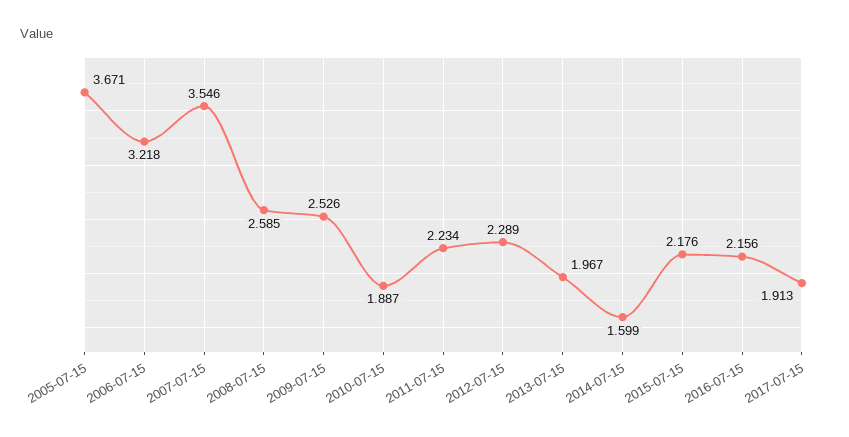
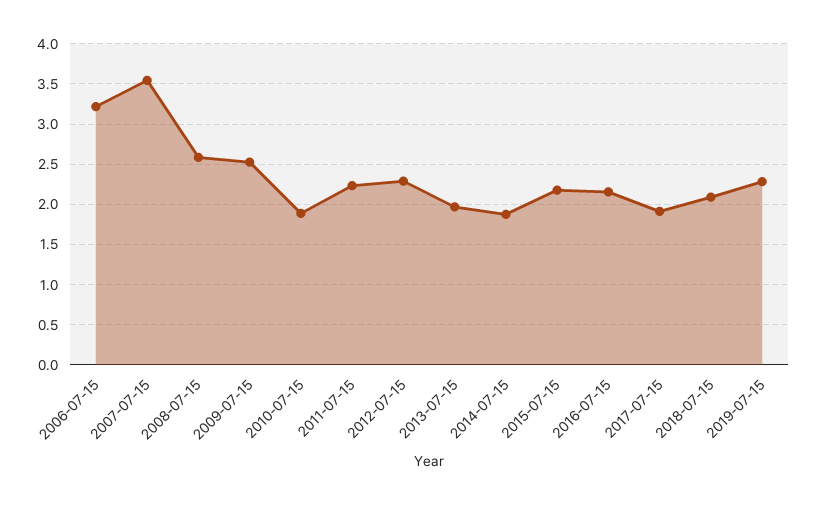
2005-07-15: 3.671 -> none
2014-07-15: 1.599 -> 1.9
2018-07-15: none -> 2.1
2019-07-15: none -> 2.3

